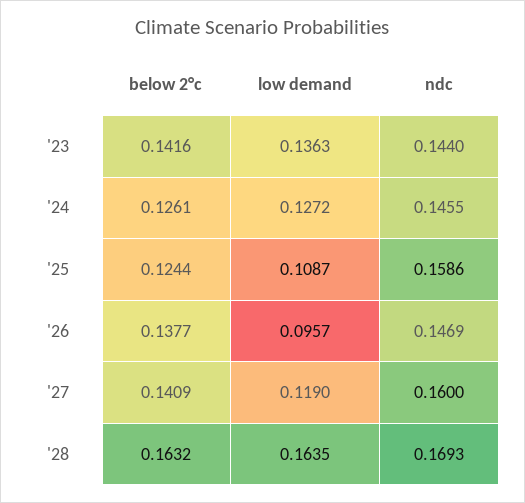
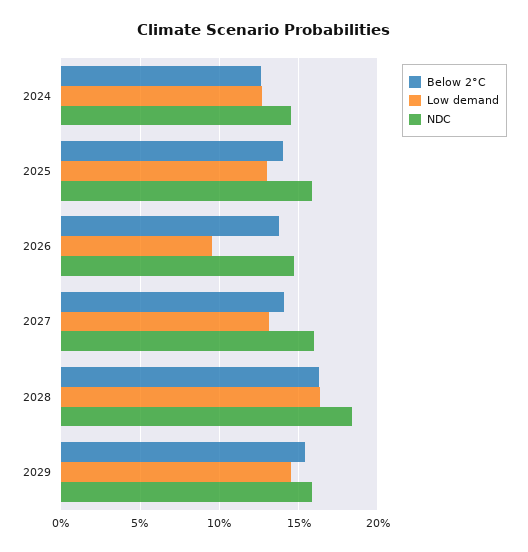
below 2°c, '23: 0.1416 -> none
low demand, '23: 0.1363 -> none
ndc, '23: 0.144 -> none
below 2°c, '25: 0.1244 -> 0.14
low demand, '25: 0.1087 -> 0.13
low demand, '27: 0.119 -> 0.13
ndc, '28: 0.1693 -> 0.185
below 2°c, 2029: none -> 0.155
low demand, 2029: none -> 0.145
ndc, 2029: none -> 0.16

